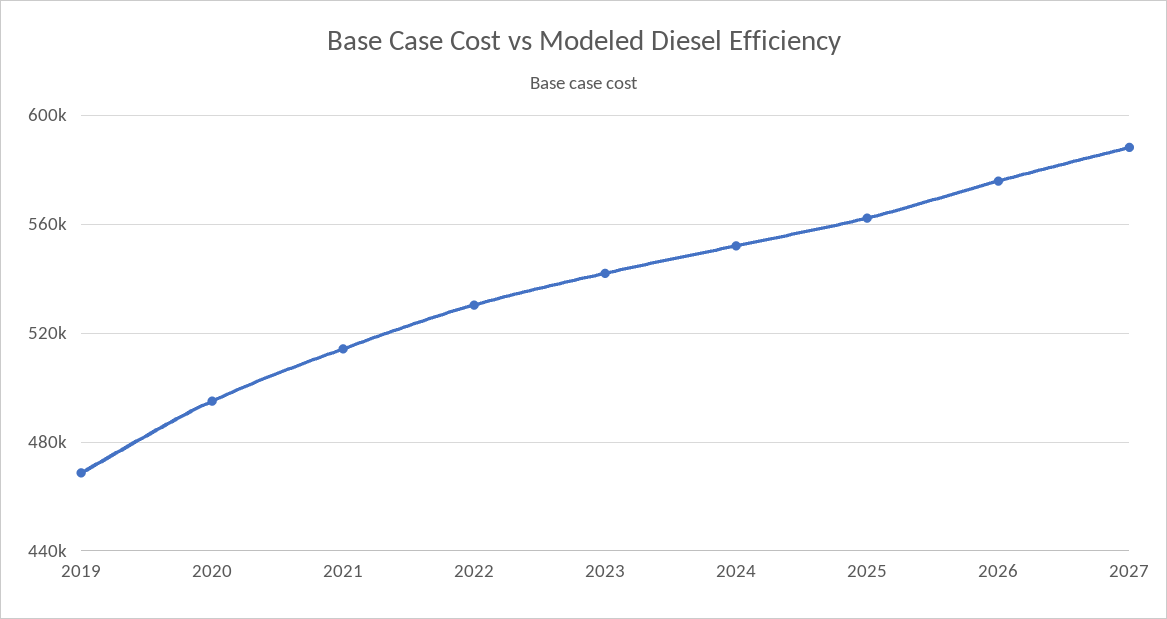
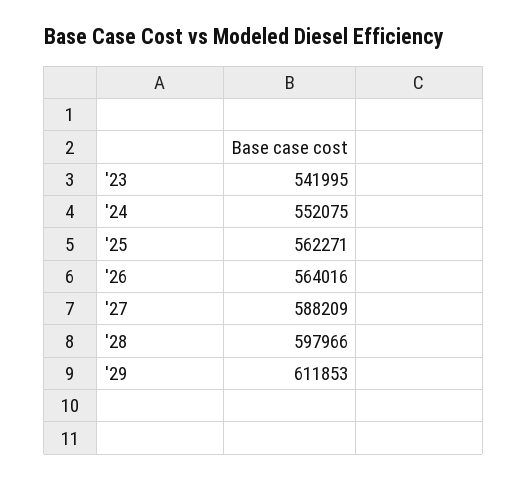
2019: 470000 -> none
2020: 495000 -> none
2021: 515000 -> none
2022: 530000 -> none
2026: 575000 -> 564016
'28: none -> 597966
'29: none -> 611853

